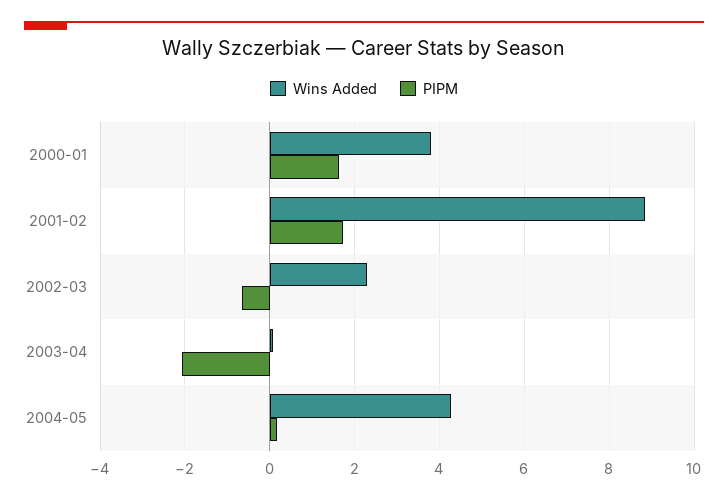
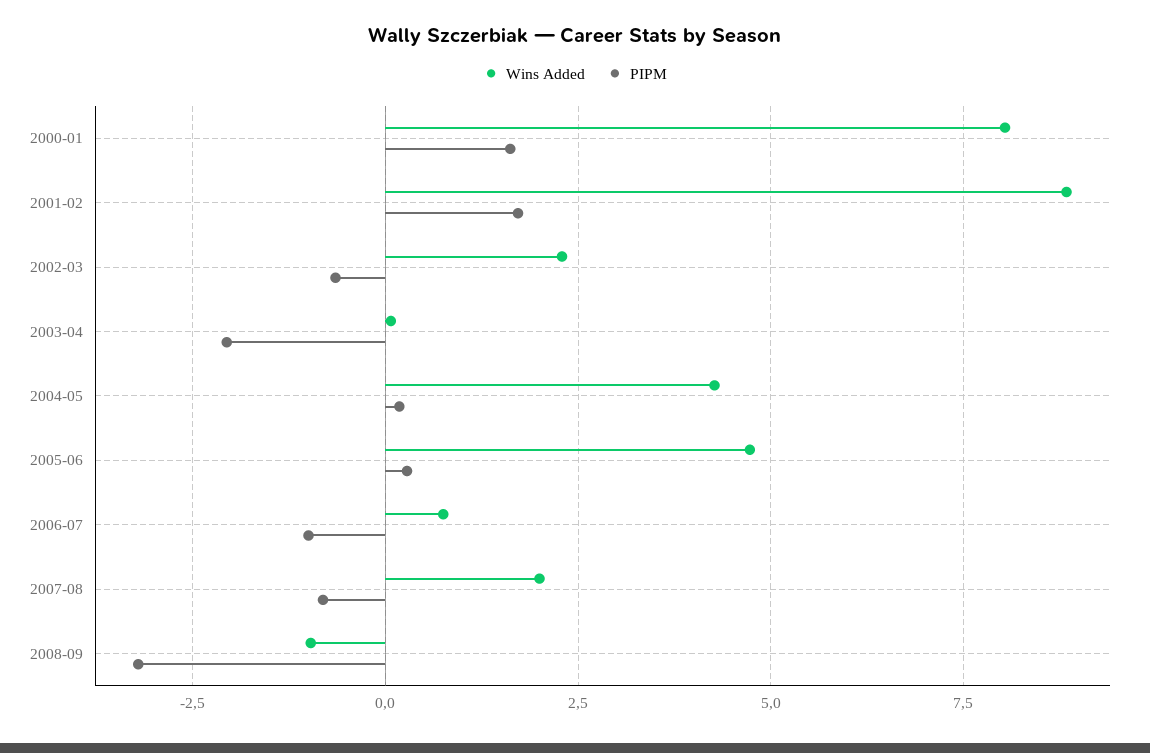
Wins Added, 2000-01: 3.8 -> 8
Wins Added, 2005-06: none -> 4.75
PIPM, 2005-06: none -> 0.25
Wins Added, 2006-07: none -> 0.75
PIPM, 2006-07: none -> -1
Wins Added, 2007-08: none -> 2
PIPM, 2007-08: none -> -0.75
Wins Added, 2008-09: none -> -1
PIPM, 2008-09: none -> -3.25

